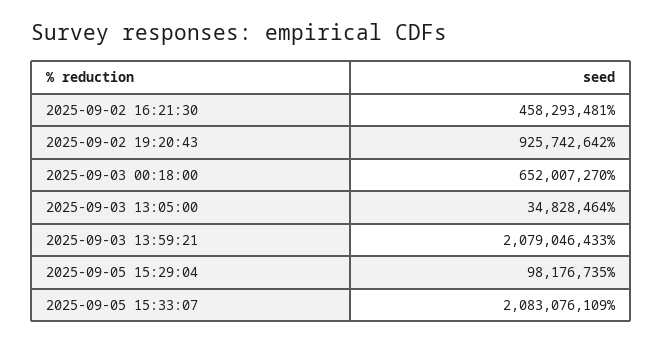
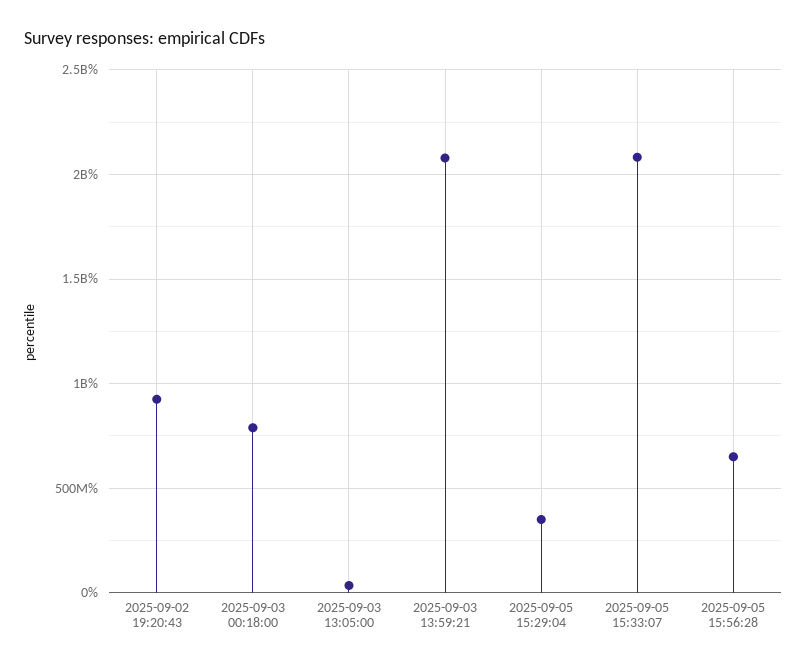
2025-09-02 16:21:30: 458293481 -> none
2025-09-03 00:18:00: 652007270 -> 800000000
2025-09-05 15:29:04: 98176735 -> 350000000
2025-09-05 15:56:28: none -> 650000000

